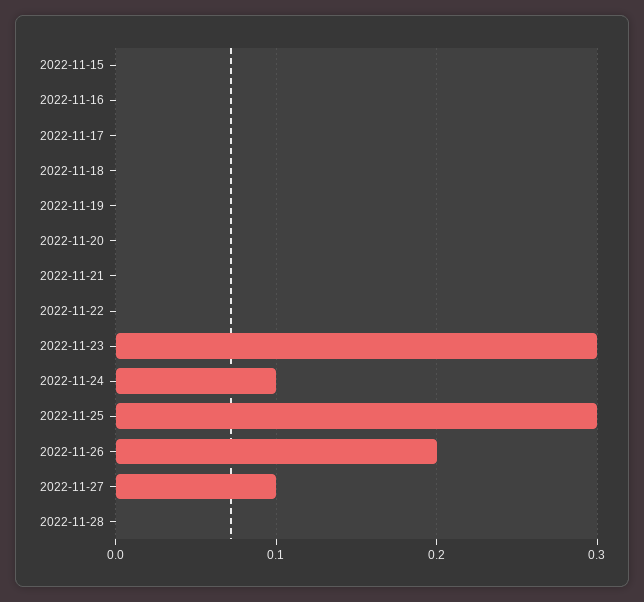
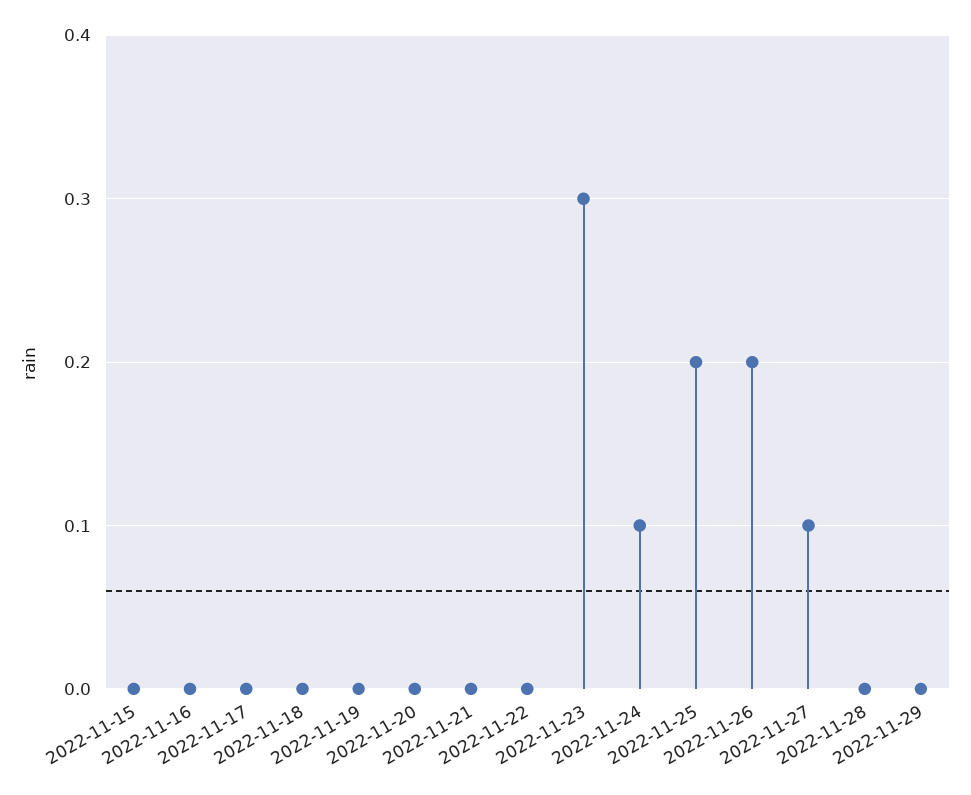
2022-11-25: 0.3 -> 0.2
2022-11-29: none -> 0

